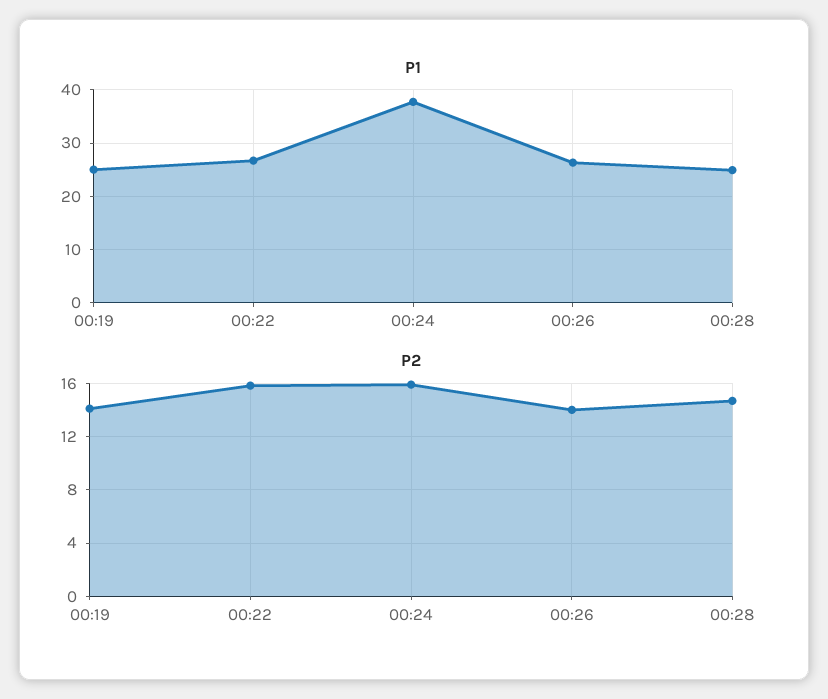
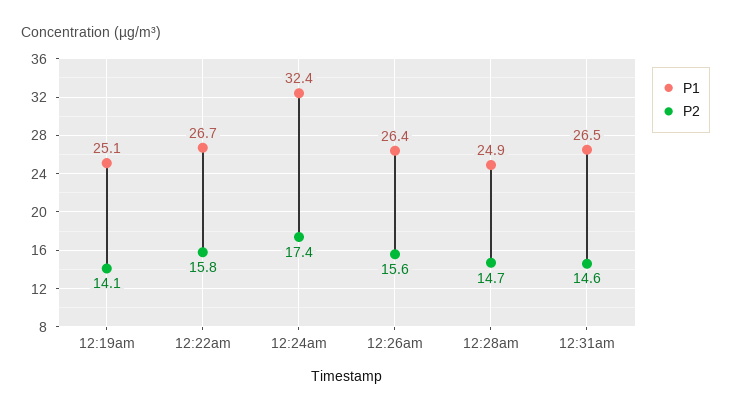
P1, 00:24: 38 -> 32.4
P2, 00:24: 16 -> 17.4
P2, 00:26: 14 -> 15.6
P1, 12:31am: none -> 26.5
P2, 12:31am: none -> 14.6

